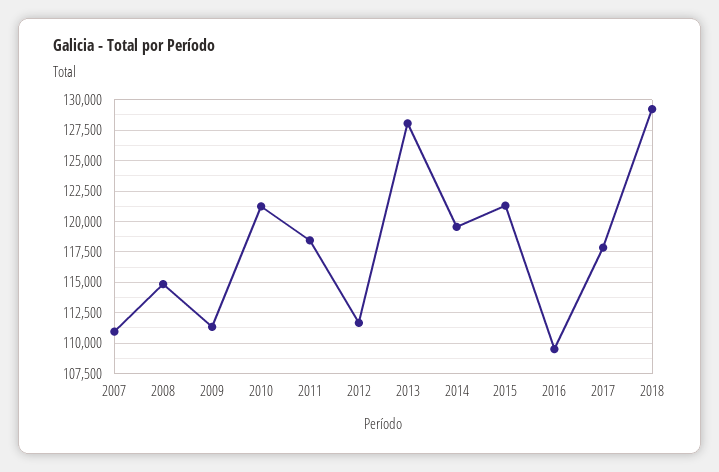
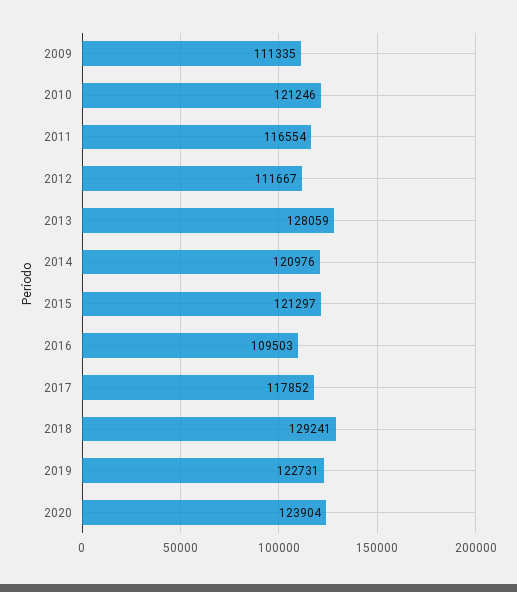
2007: 111000 -> none
2008: 115000 -> none
2011: 118500 -> 116554
2014: 119500 -> 120976
2019: none -> 122731
2020: none -> 123904

